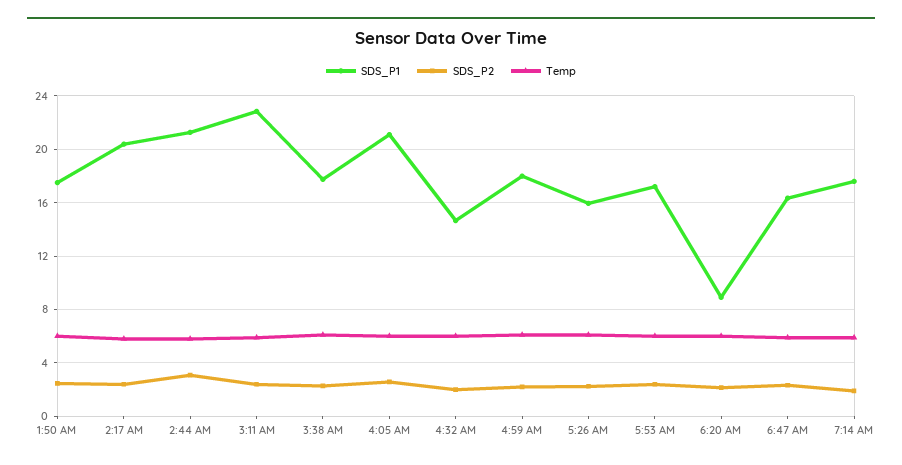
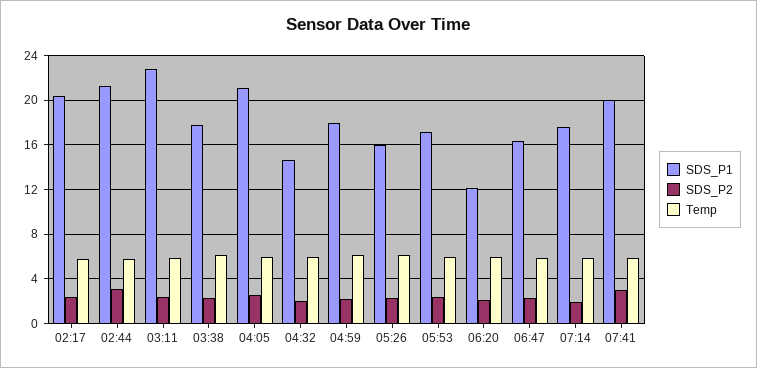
SDS_P1, 1:50 AM: 17.5 -> none
SDS_P2, 1:50 AM: 2.5 -> none
Temp, 1:50 AM: 6 -> none
SDS_P1, 6:20 AM: 9 -> 12
SDS_P1, 07:41: none -> 20
SDS_P2, 07:41: none -> 3
Temp, 07:41: none -> 6

